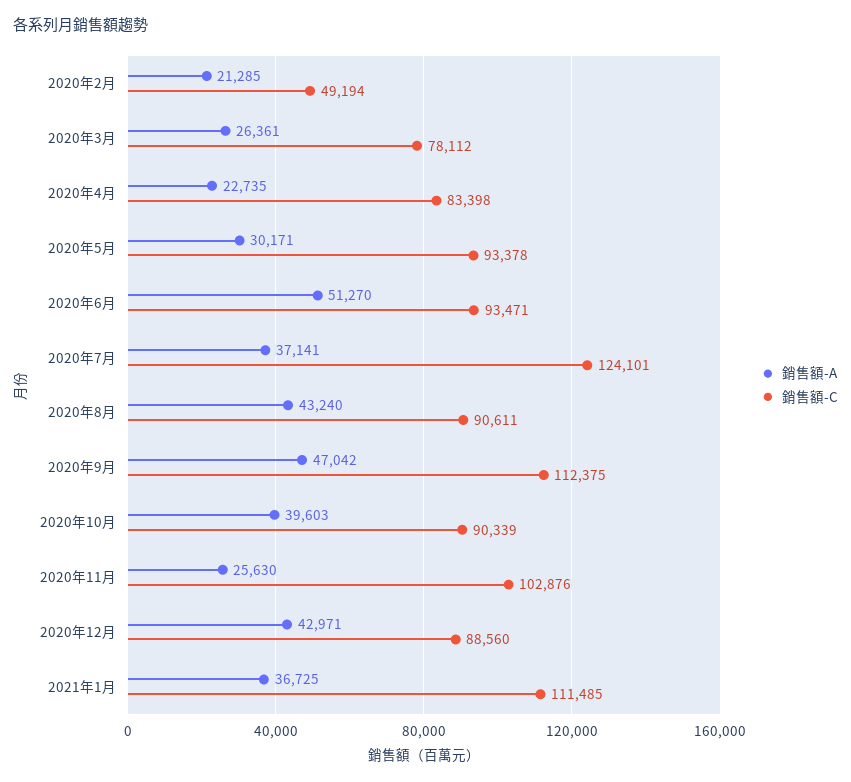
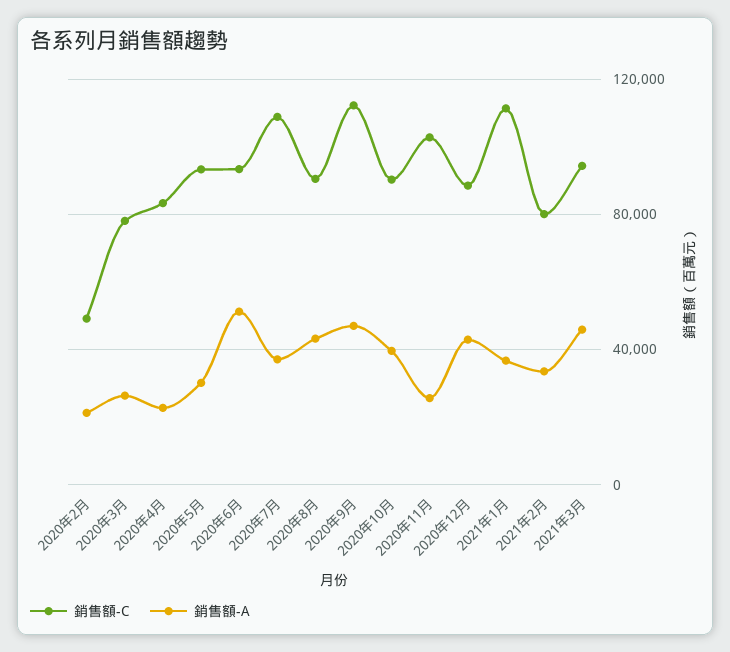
銷售額-C, 2020年7月: 124101 -> 110000
銷售額-C, 2021年2月: none -> 80000
銷售額-A, 2021年2月: none -> 35000
銷售額-C, 2021年3月: none -> 95000
銷售額-A, 2021年3月: none -> 45000

